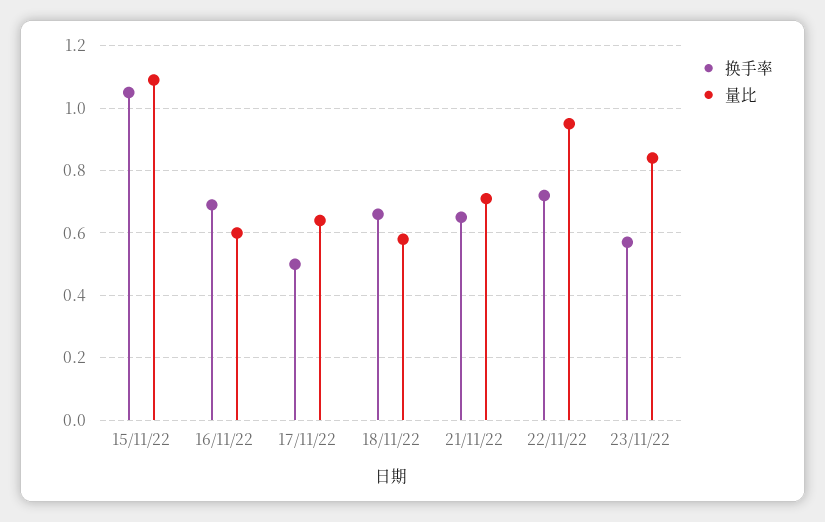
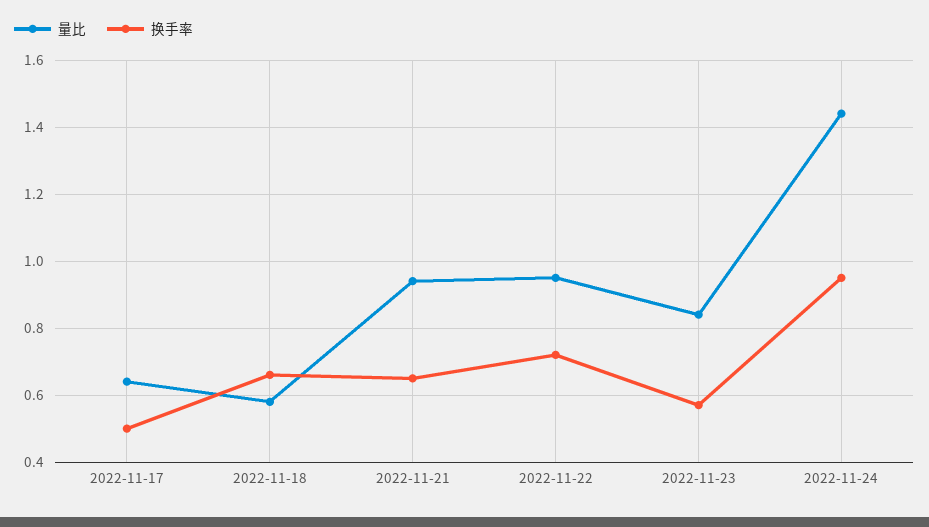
换手率, 15/11/22: 1.05 -> none
量比, 15/11/22: 1.1 -> none
换手率, 16/11/22: 0.7 -> none
量比, 16/11/22: 0.6 -> none
量比, 21/11/22: 0.7 -> 0.95
量比, 2022-11-24: none -> 1.45
换手率, 2022-11-24: none -> 0.95

